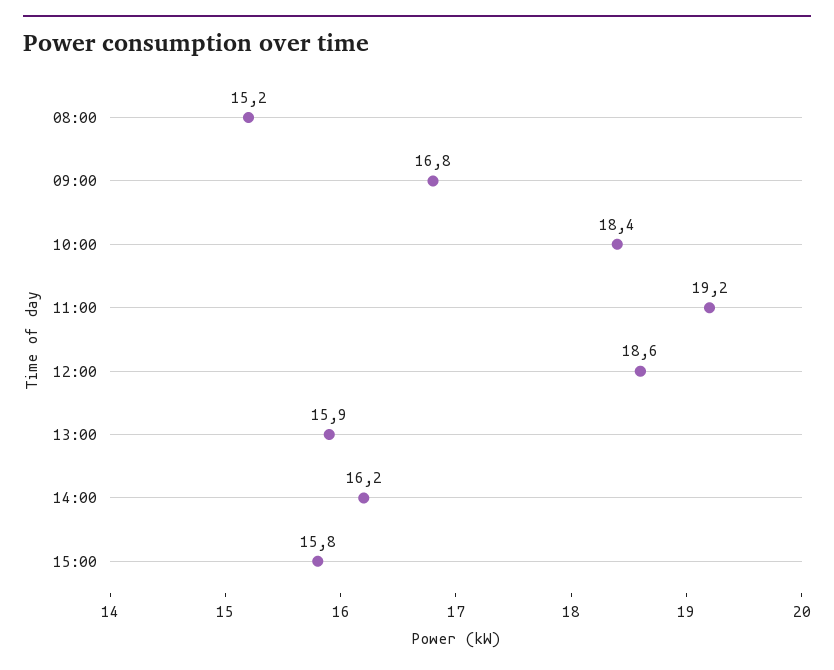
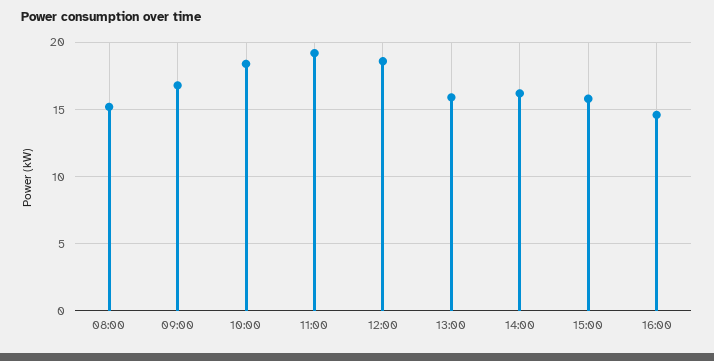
16:00: none -> 14.5

